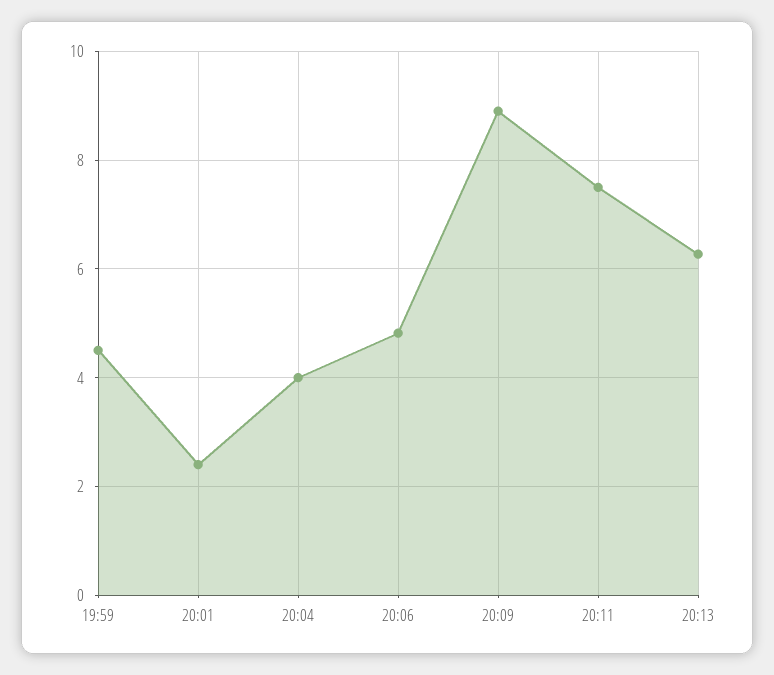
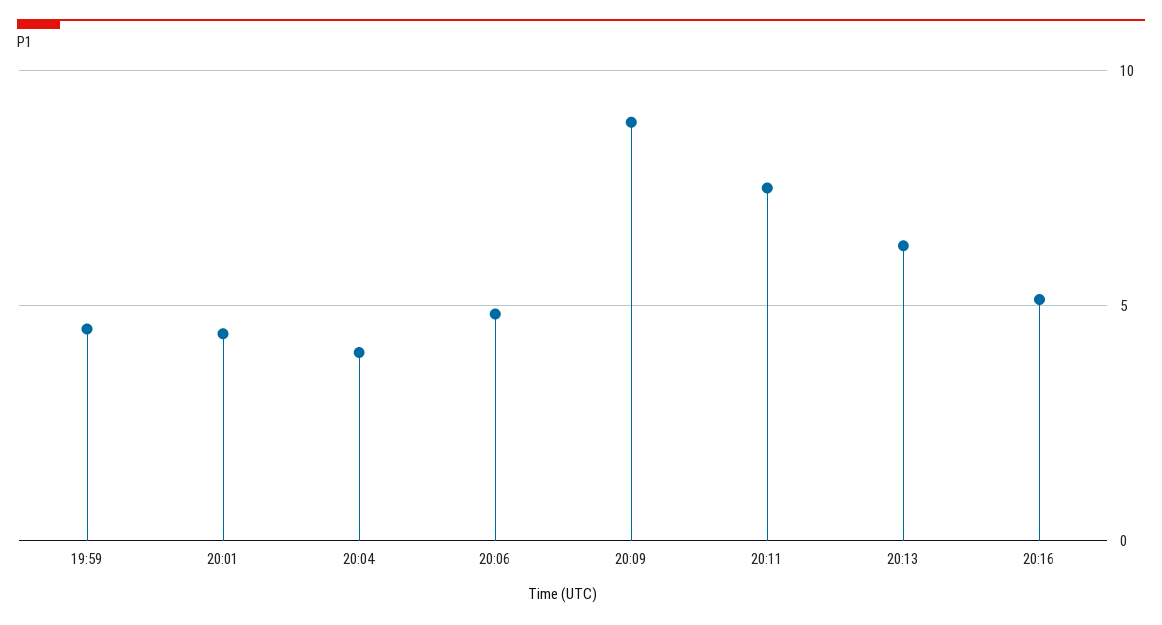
20:01: 2.4 -> 4.5
20:16: none -> 5

